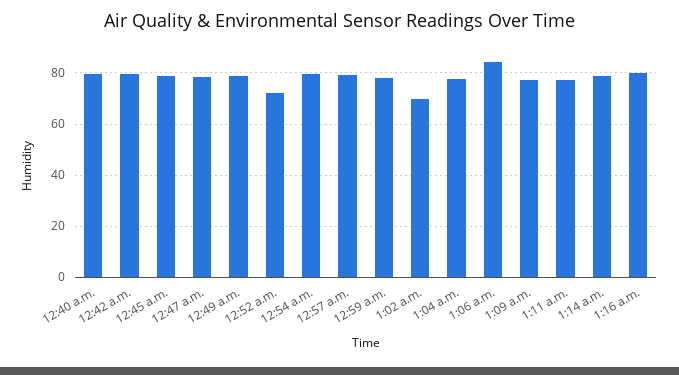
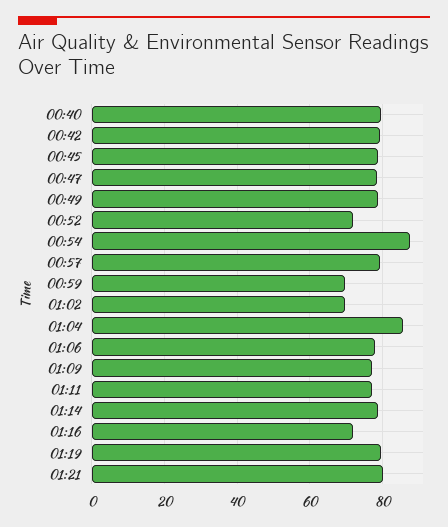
12:54 a.m.: 80 -> 88
12:59 a.m.: 77.5 -> 70
1:04 a.m.: 77.5 -> 86
1:06 a.m.: 85 -> 78
1:16 a.m.: 80 -> 72
01:19: none -> 80
01:21: none -> 80

